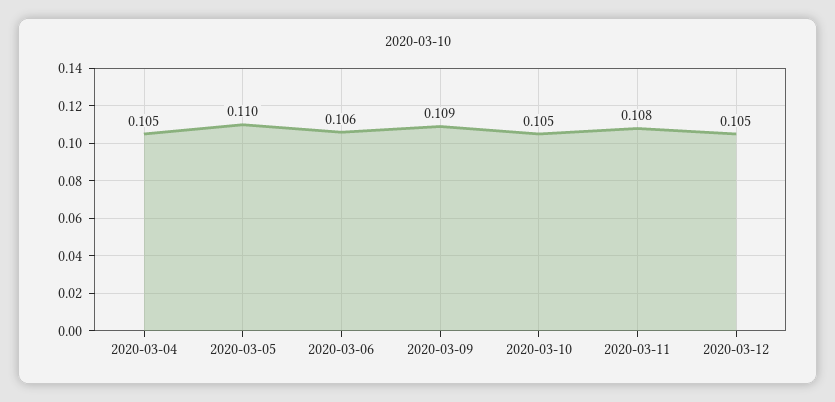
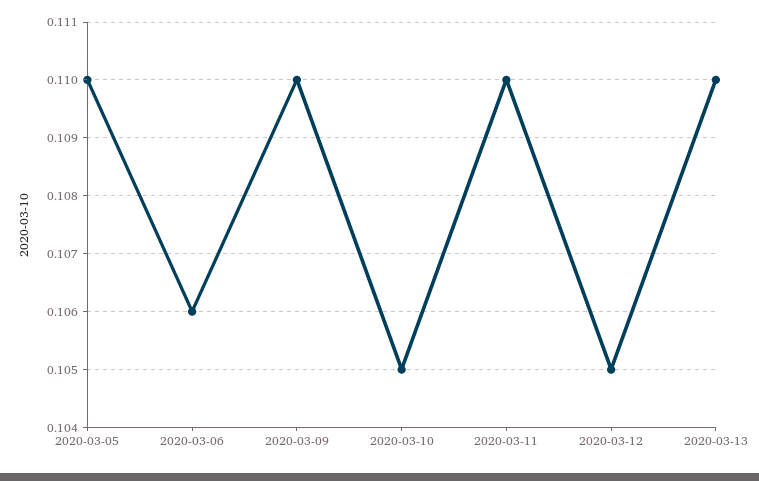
2020-03-04: 0.105 -> none
2020-03-09: 0.109 -> 0.11
2020-03-11: 0.108 -> 0.11
2020-03-13: none -> 0.11

